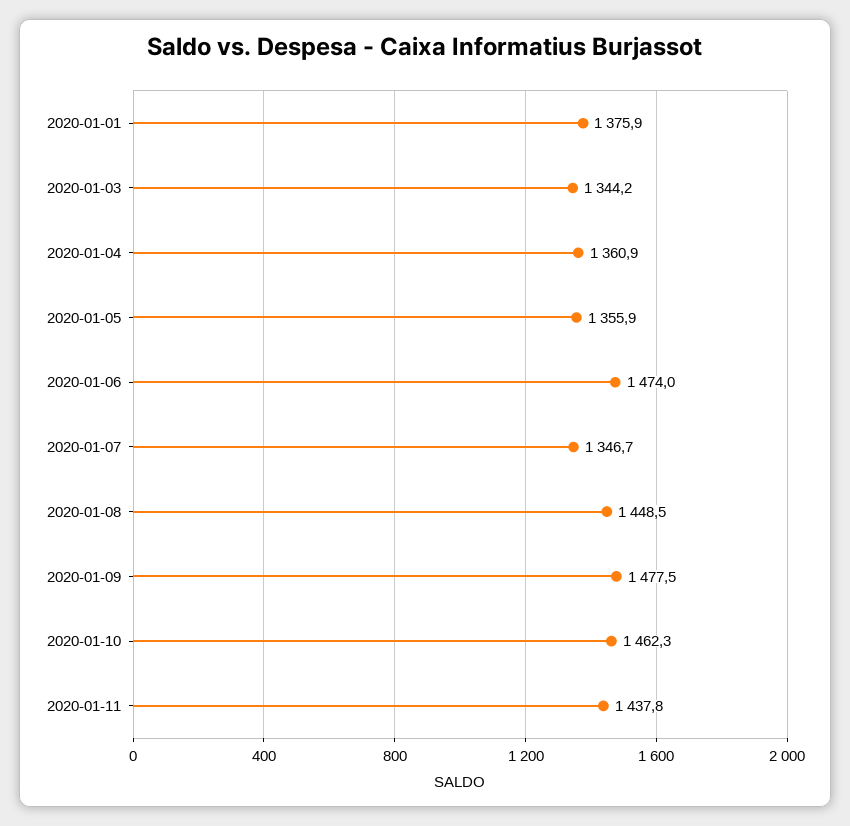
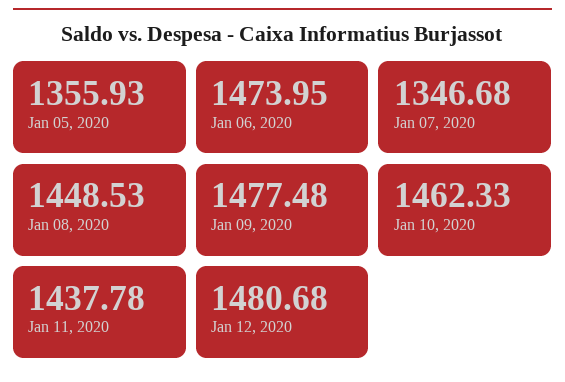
2020-01-01: 1375.9 -> none
2020-01-03: 1344.2 -> none
2020-01-04: 1360.9 -> none
Jan 12, 2020: none -> 1480.68

